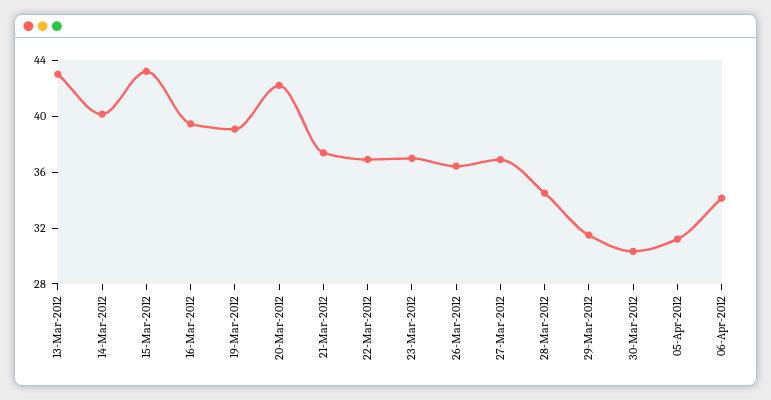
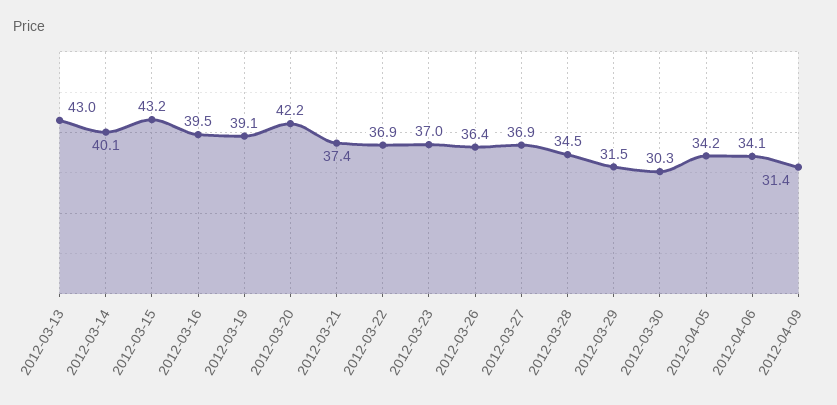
05-Apr-2012: 31 -> 34.2
2012-04-09: none -> 31.4

